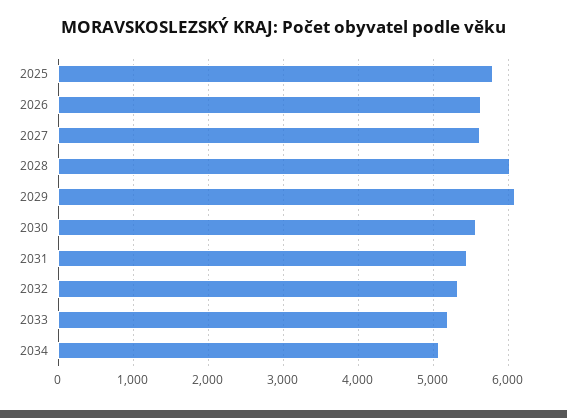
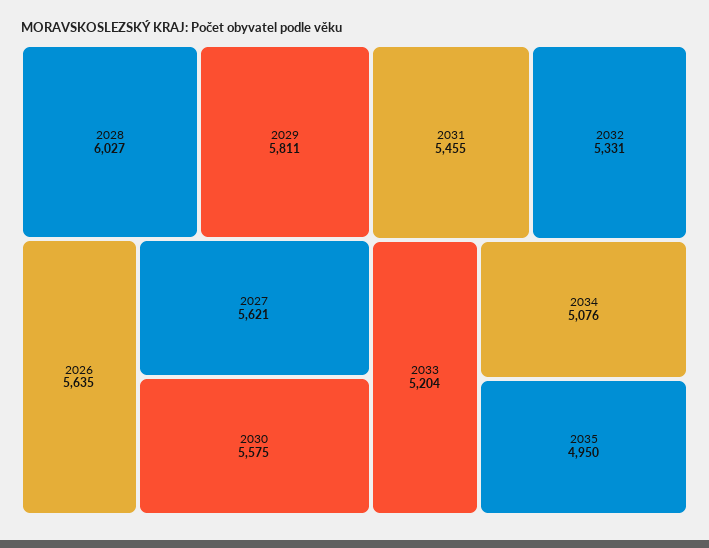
2025: 5800 -> none
2029: 6100 -> 5811
2035: none -> 4950

